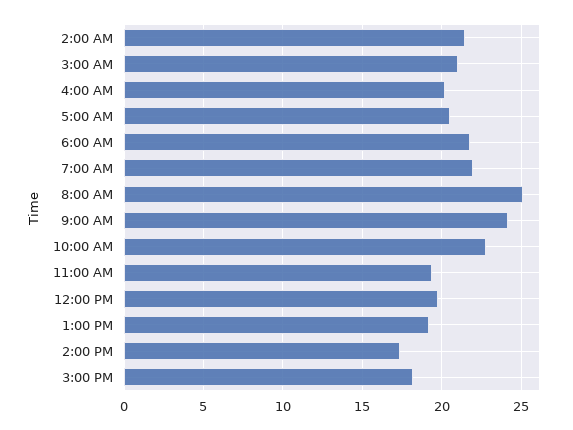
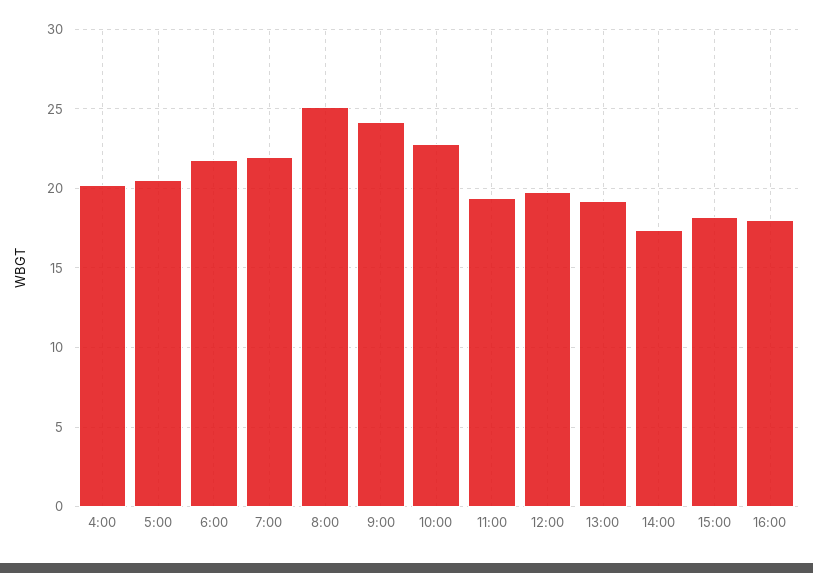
2:00 AM: 21.5 -> none
3:00 AM: 21 -> none
16:00: none -> 18

